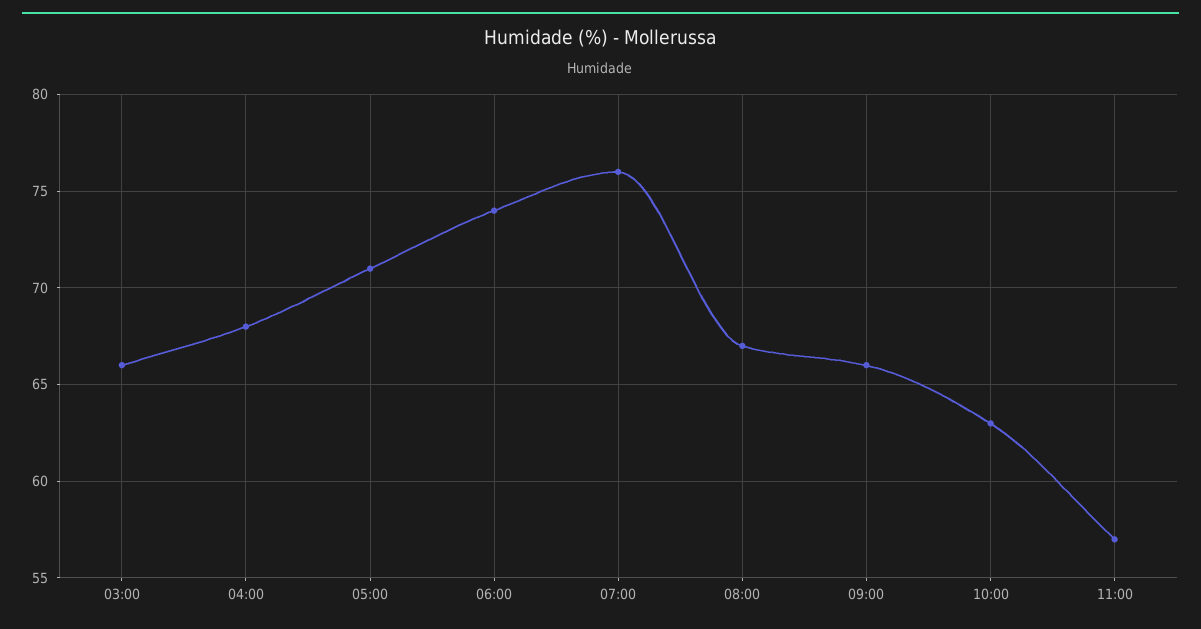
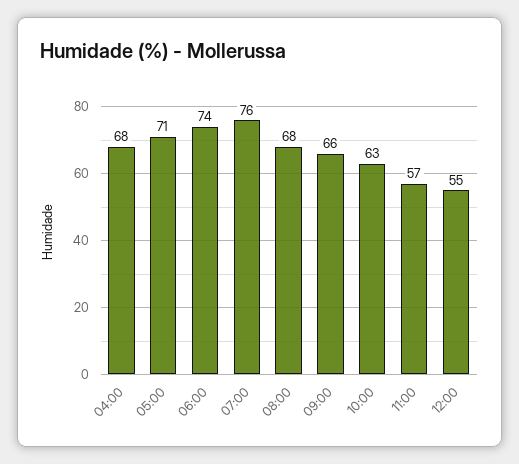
03:00: 66 -> none
08:00: 67 -> 68
12:00: none -> 55

